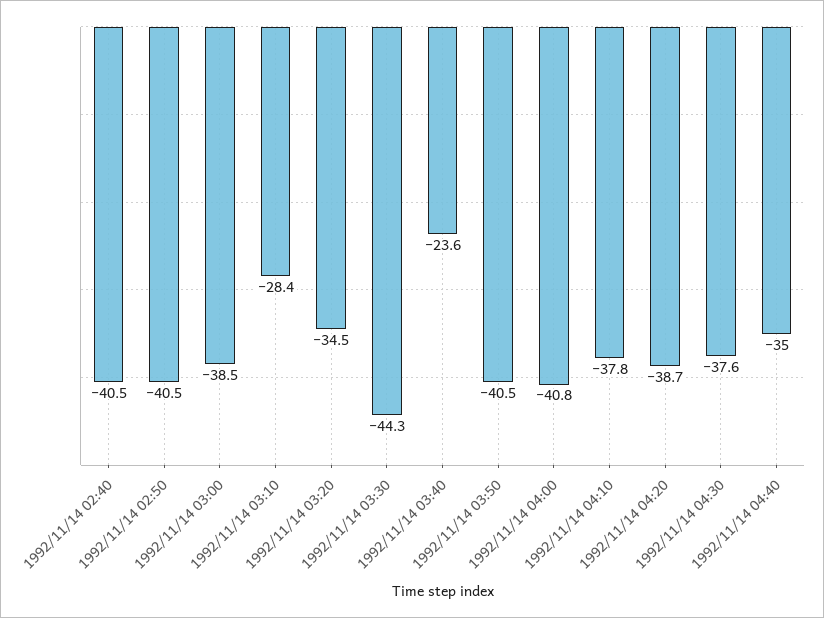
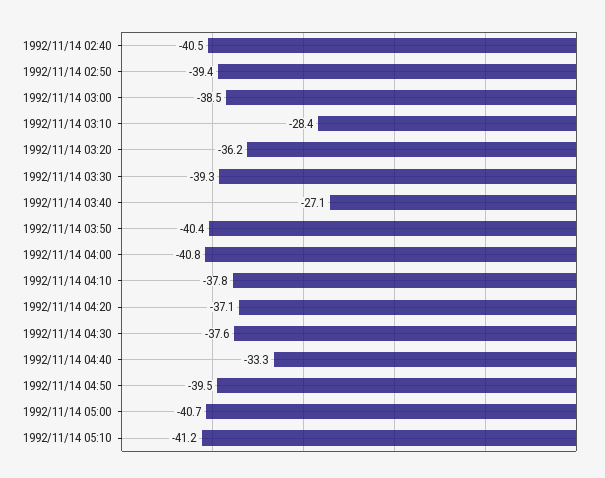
1992/11/14 02:50: -40.5 -> -39.4
1992/11/14 03:20: -34.5 -> -36.2
1992/11/14 03:30: -44.3 -> -39.3
1992/11/14 03:40: -23.6 -> -27.1
1992/11/14 03:50: -40.5 -> -40.4
1992/11/14 04:20: -38.7 -> -37.1
1992/11/14 04:40: -35 -> -33.3
1992/11/14 04:50: none -> -39.5
1992/11/14 05:00: none -> -40.7
1992/11/14 05:10: none -> -41.2

